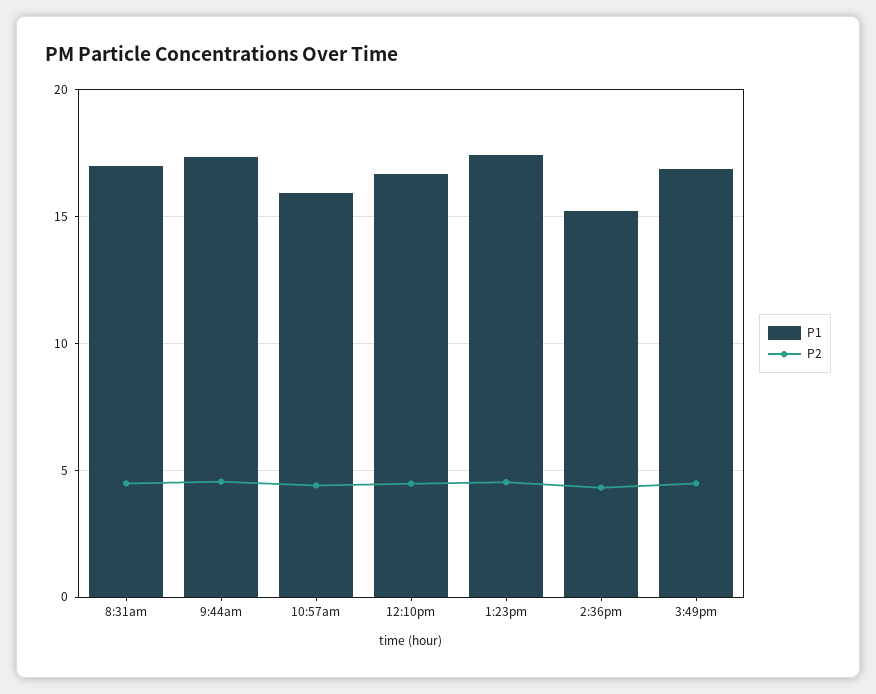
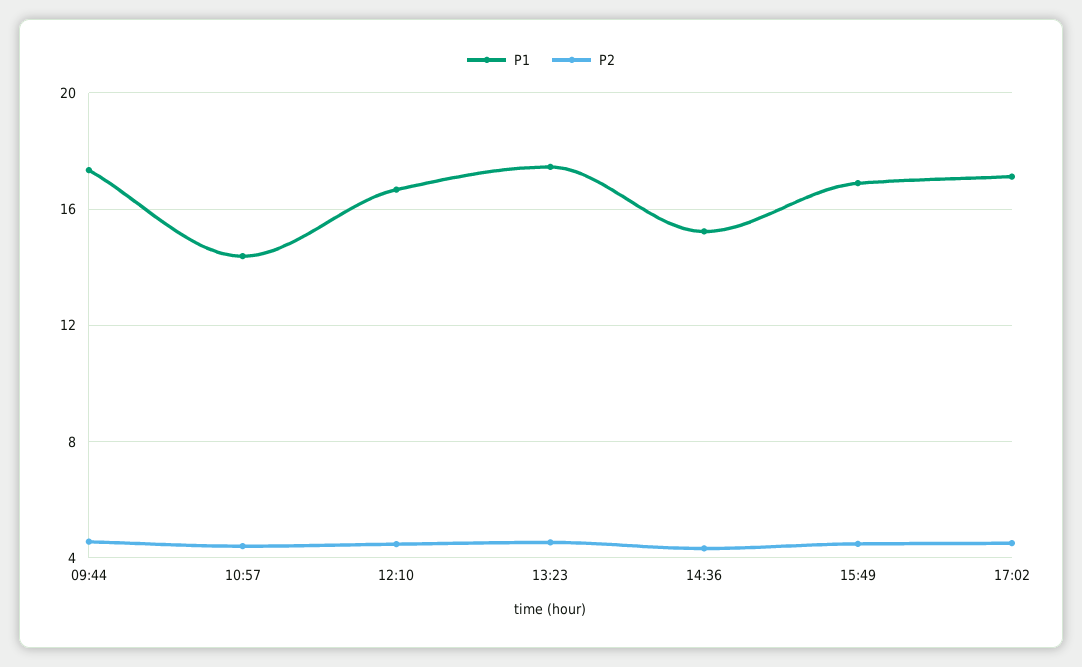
P1, 8:31am: 17 -> none
P2, 8:31am: 4.5 -> none
P1, 10:57am: 16 -> 14.5
P1, 17:02: none -> 17
P2, 17:02: none -> 4.5

